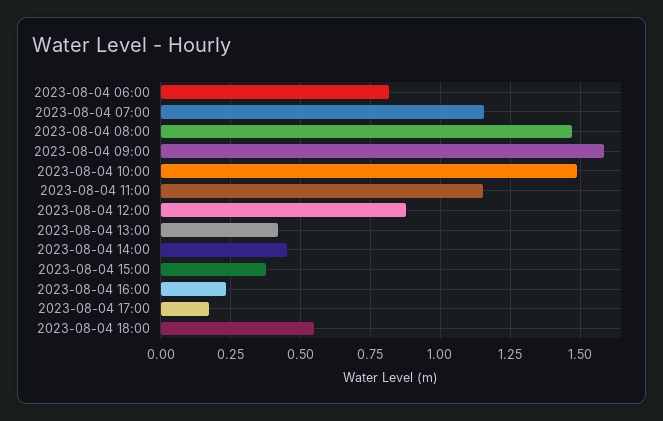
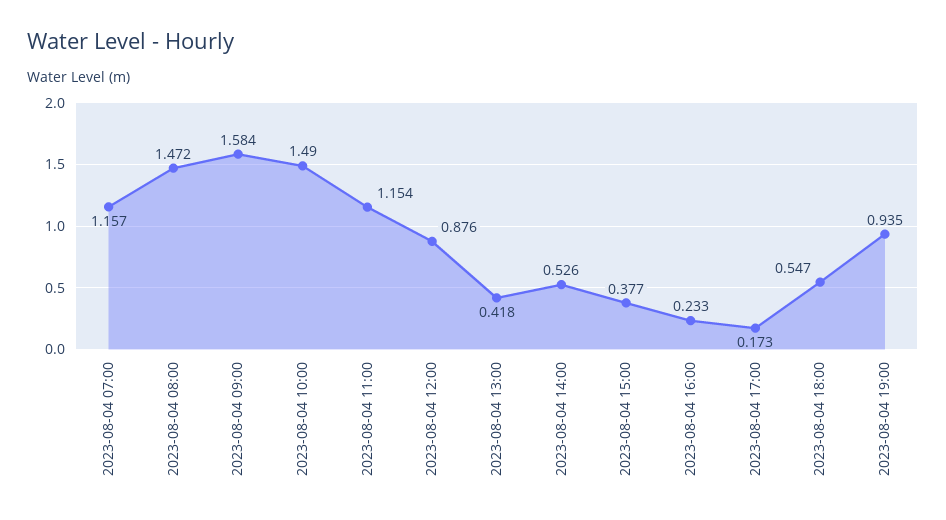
2023-08-04 06:00: 0.825 -> none
2023-08-04 14:00: 0.45 -> 0.526
2023-08-04 19:00: none -> 0.935

